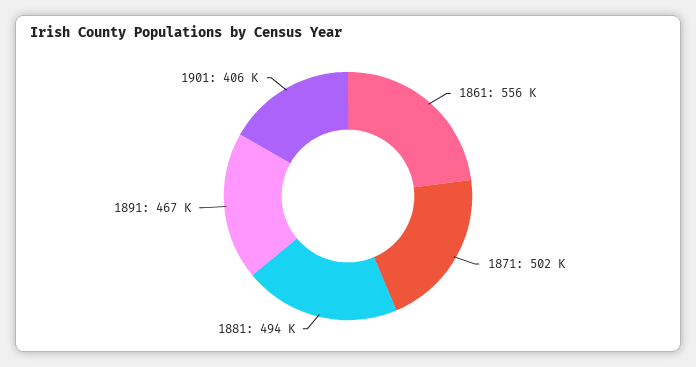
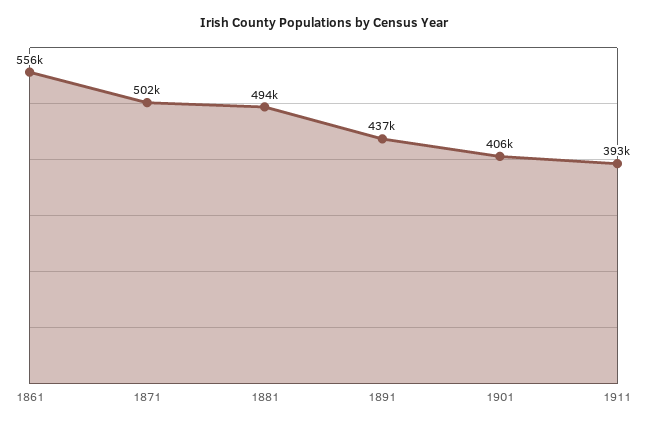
1891: 467000 -> 437000
1911: none -> 393000

